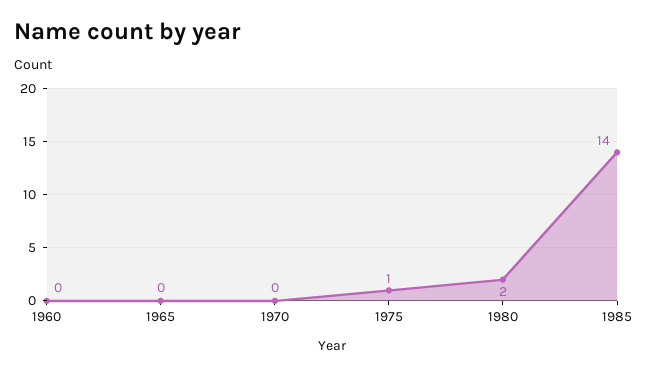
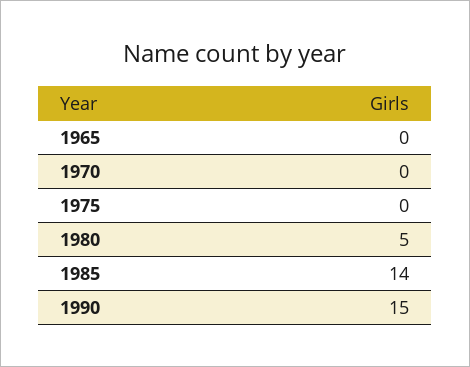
1960: 0 -> none
1975: 1 -> 0
1980: 2 -> 5
1990: none -> 15

